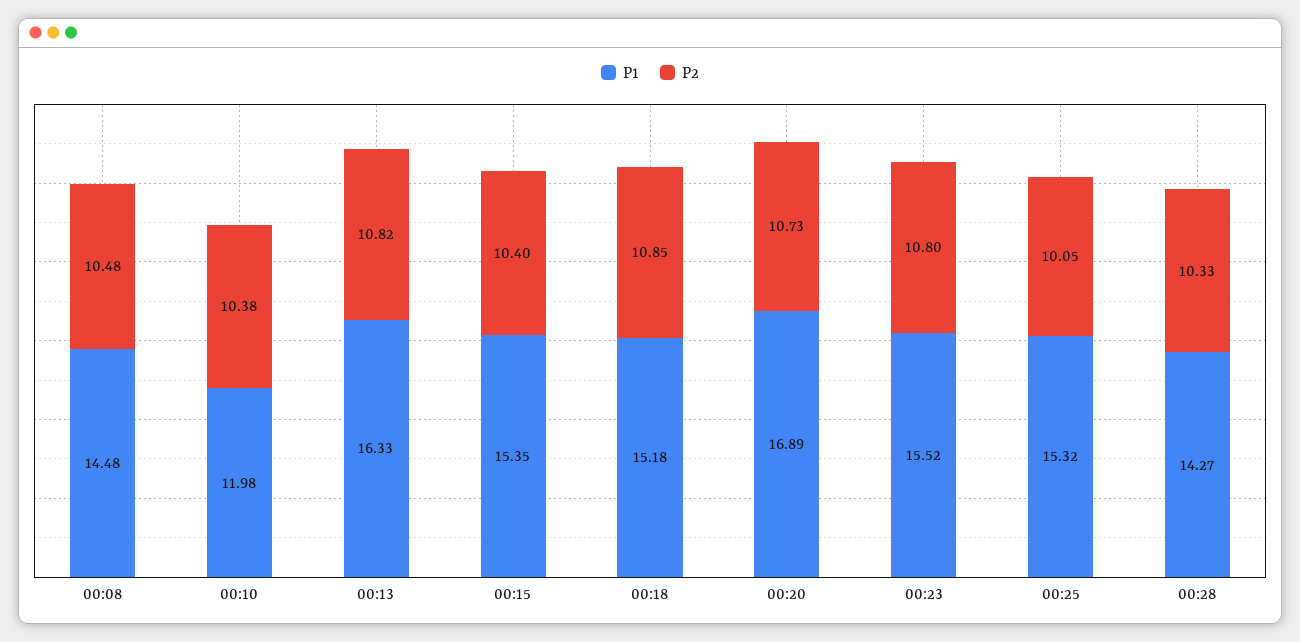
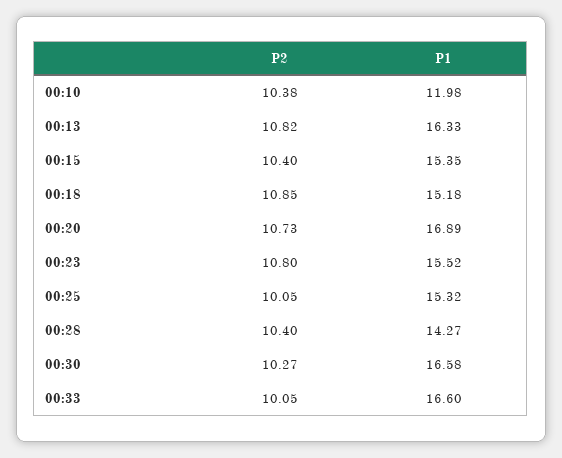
P1, 00:08: 14.48 -> none
P2, 00:08: 10.48 -> none
P2, 00:28: 10.33 -> 10.4
P2, 00:30: none -> 10.27
P1, 00:30: none -> 16.58
P2, 00:33: none -> 10.05
P1, 00:33: none -> 16.6

